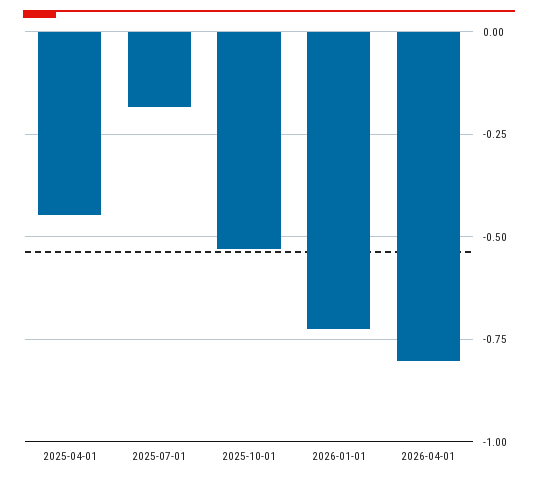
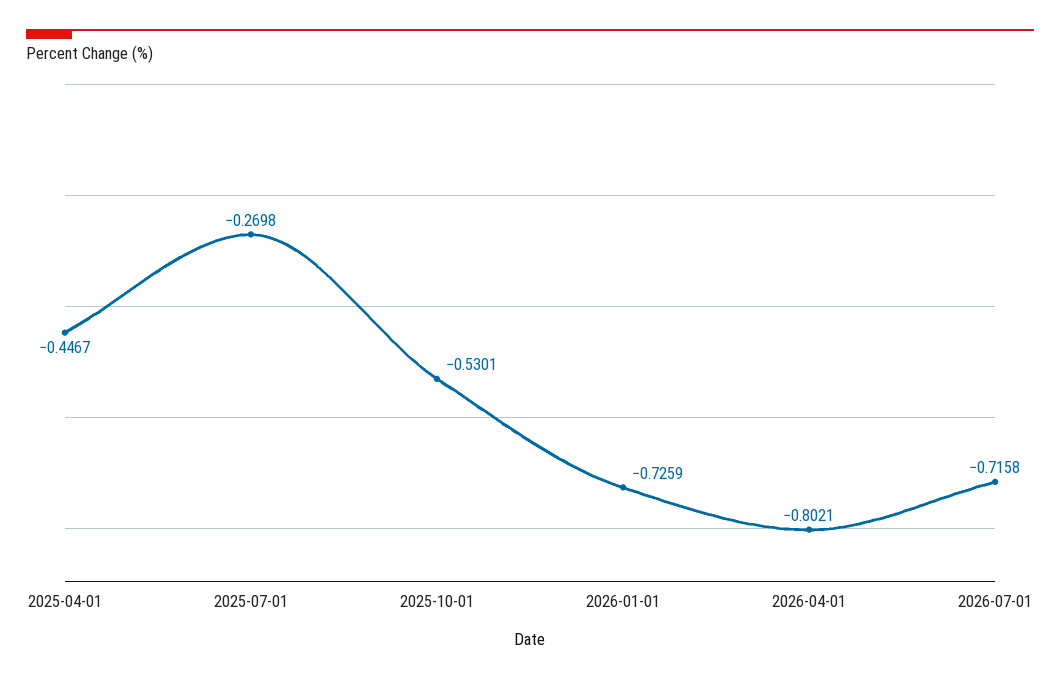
2025-07-01: -0.175 -> -0.2698
2026-07-01: none -> -0.7158

